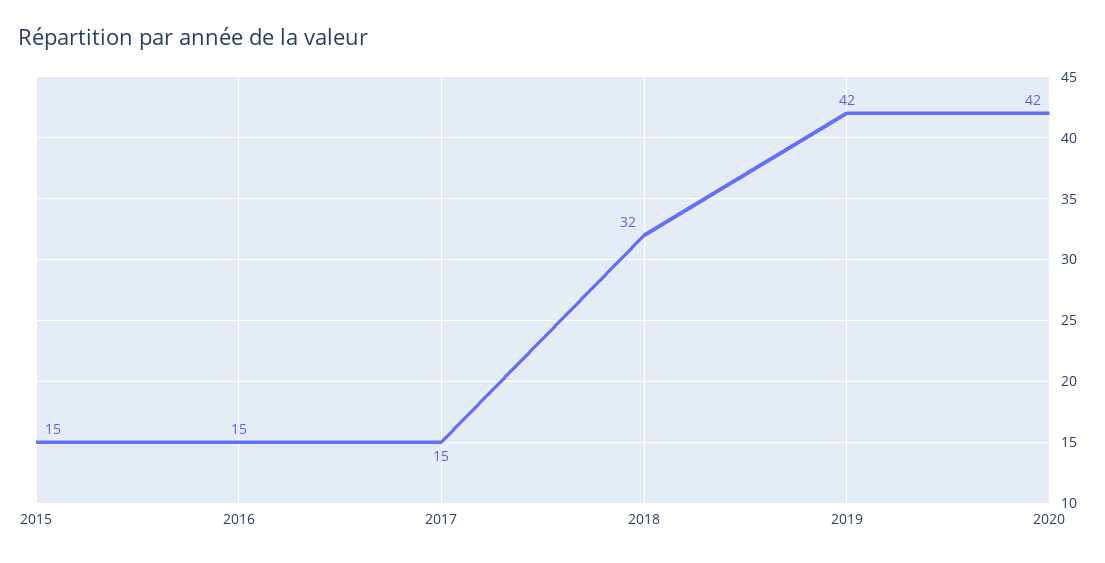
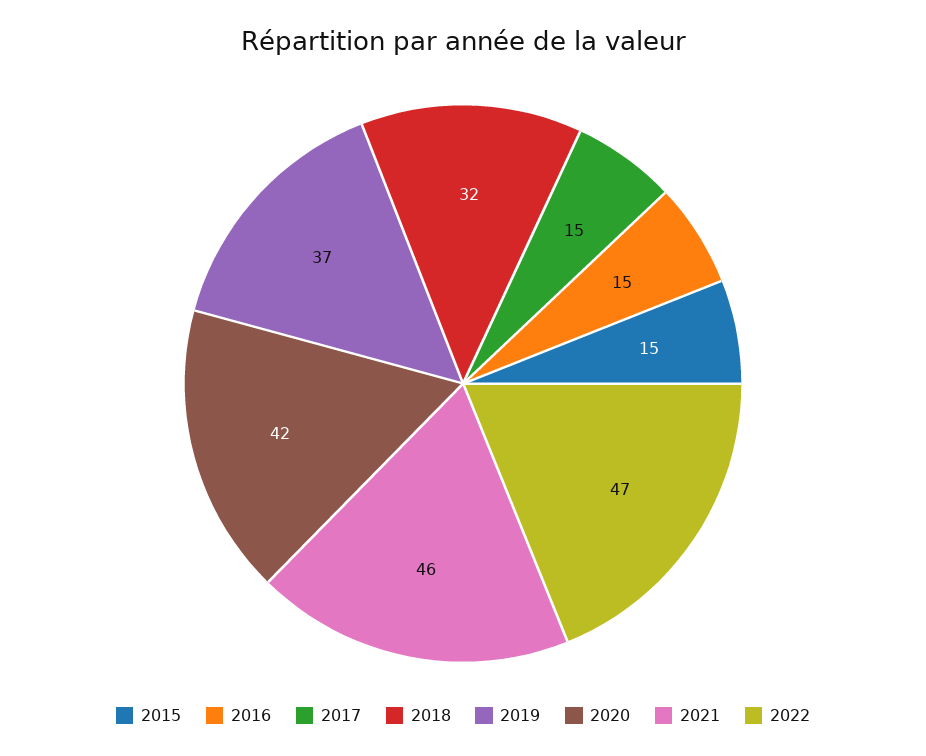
2019: 42 -> 37
2021: none -> 46
2022: none -> 47

